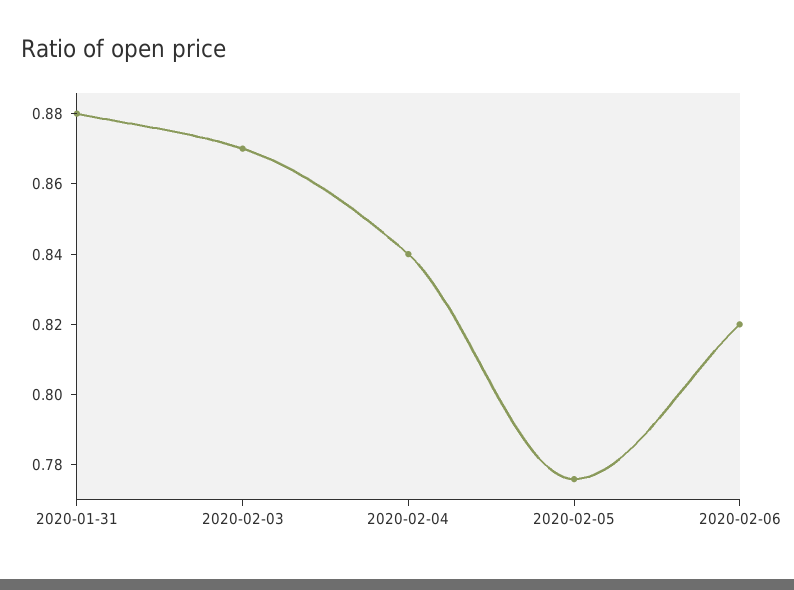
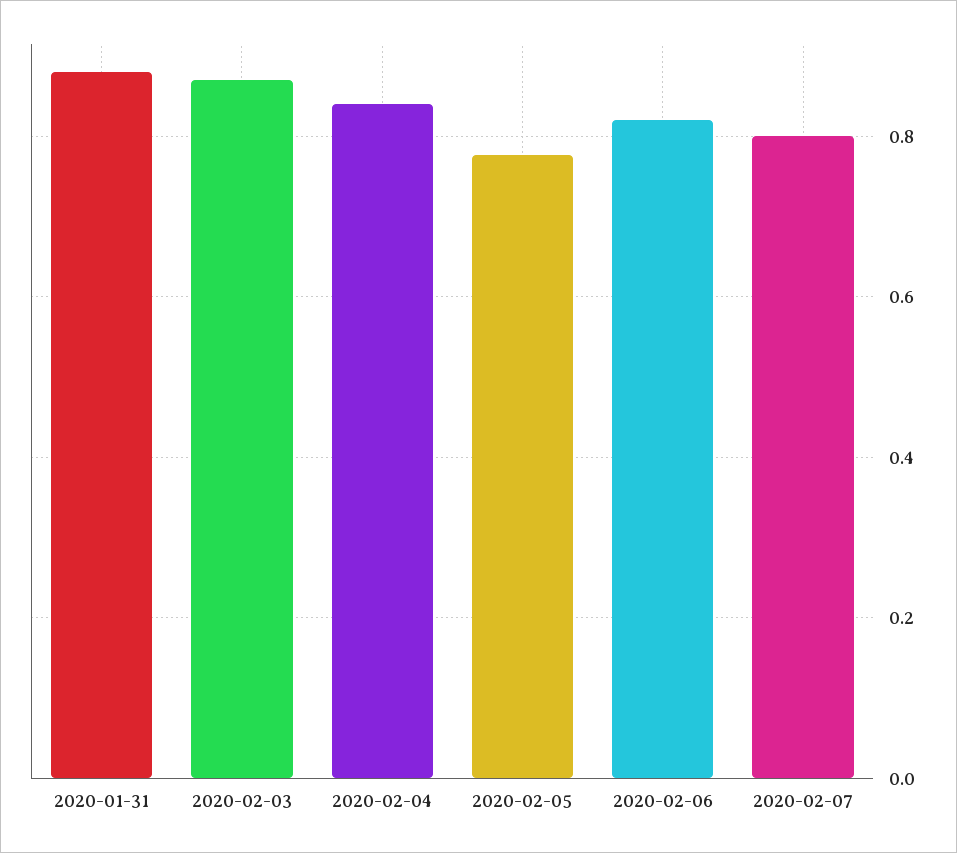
2020-02-07: none -> 0.8

